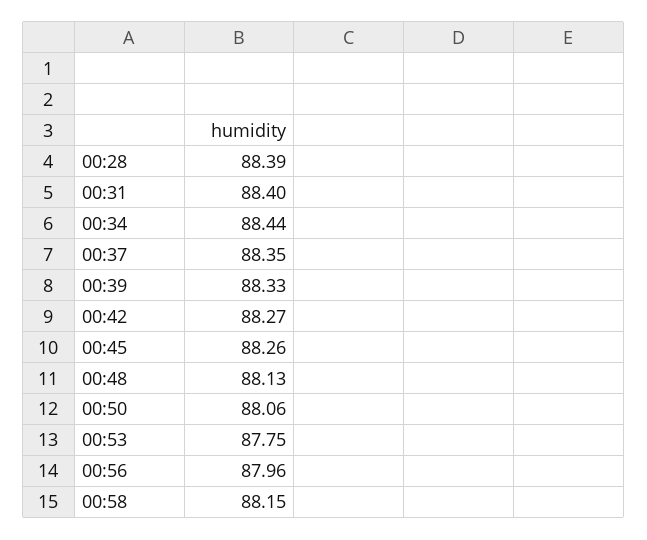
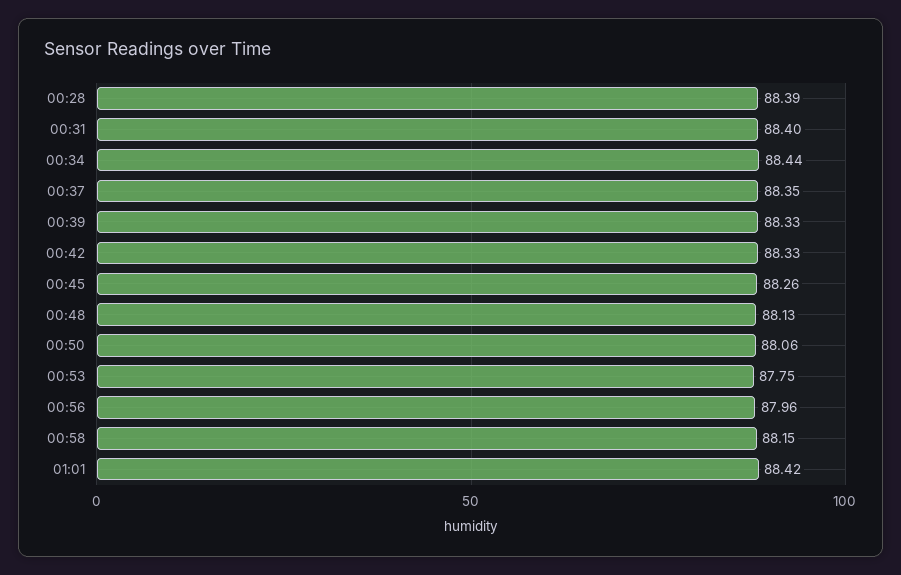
00:42: 88.27 -> 88.33
01:01: none -> 88.42

